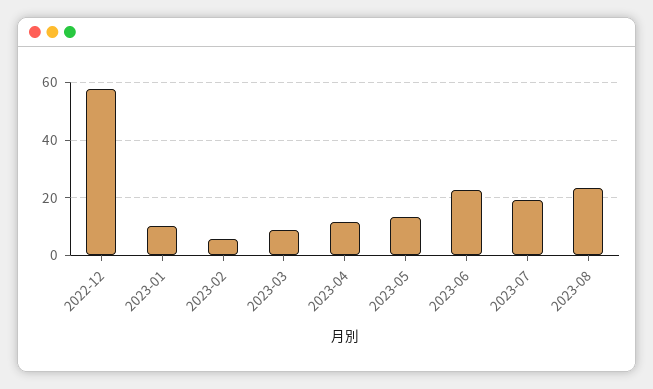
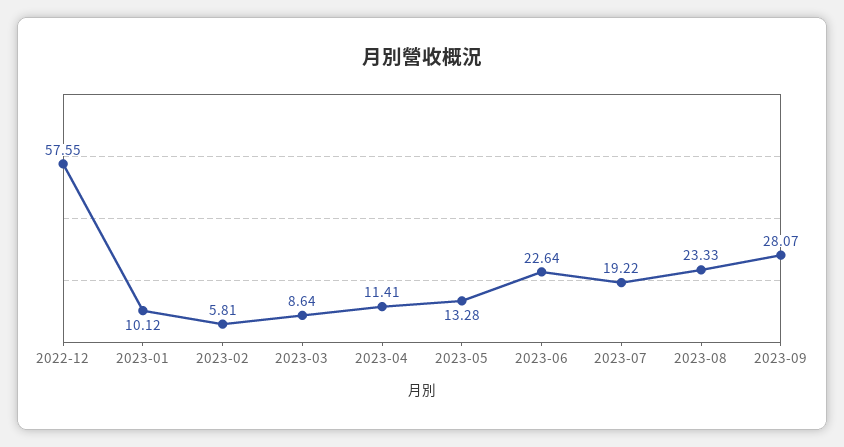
2023-09: none -> 28.07

